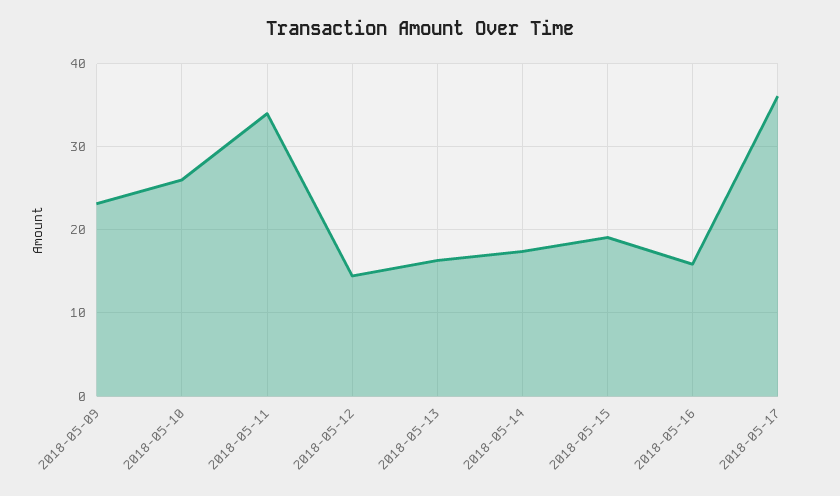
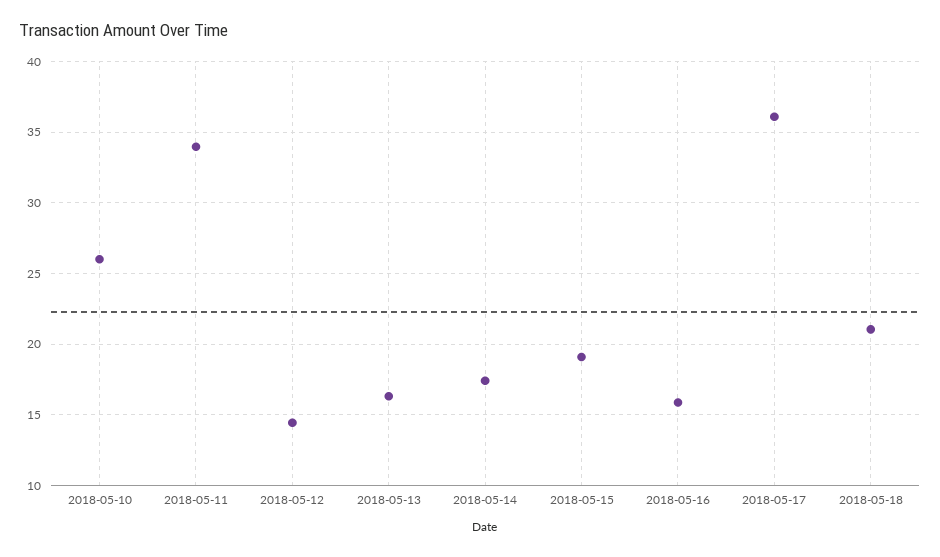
2018-05-09: 23 -> none
2018-05-18: none -> 21

